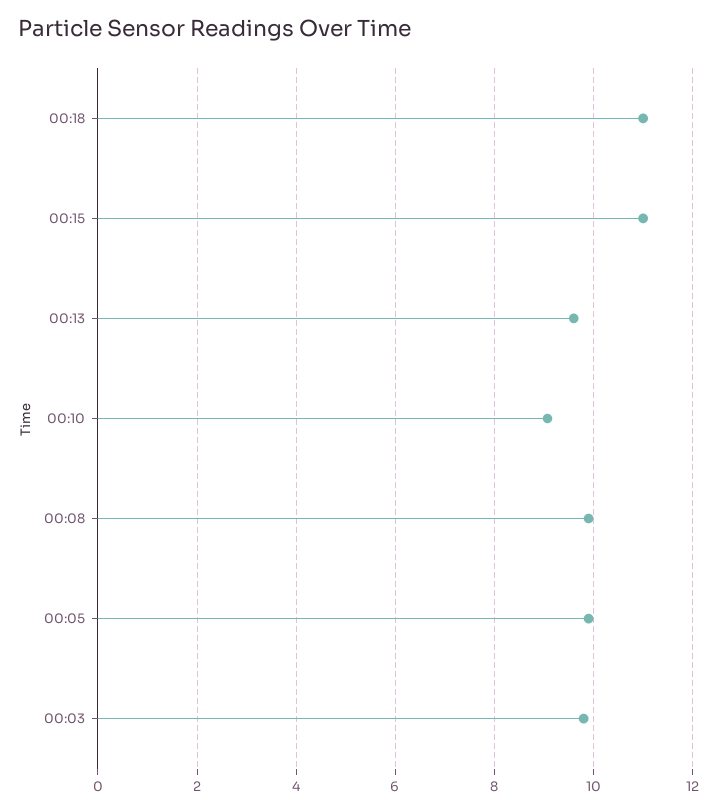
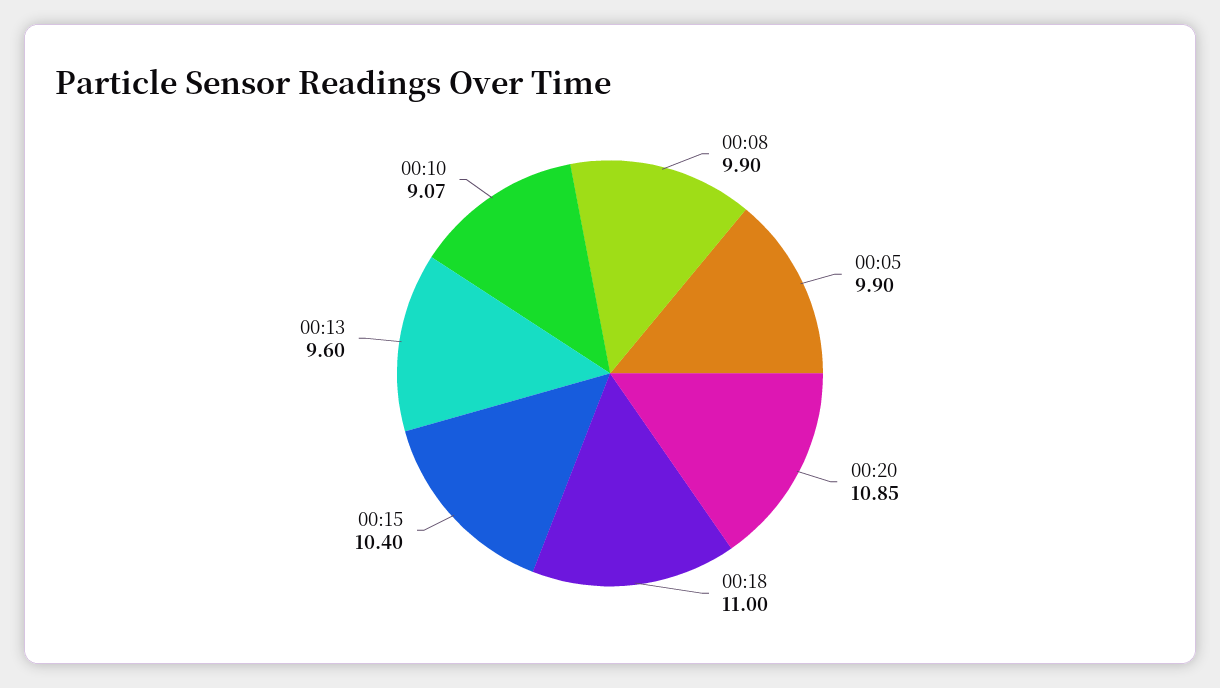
00:15: 11 -> 10.4
00:03: 9.8 -> none
00:20: none -> 10.85

